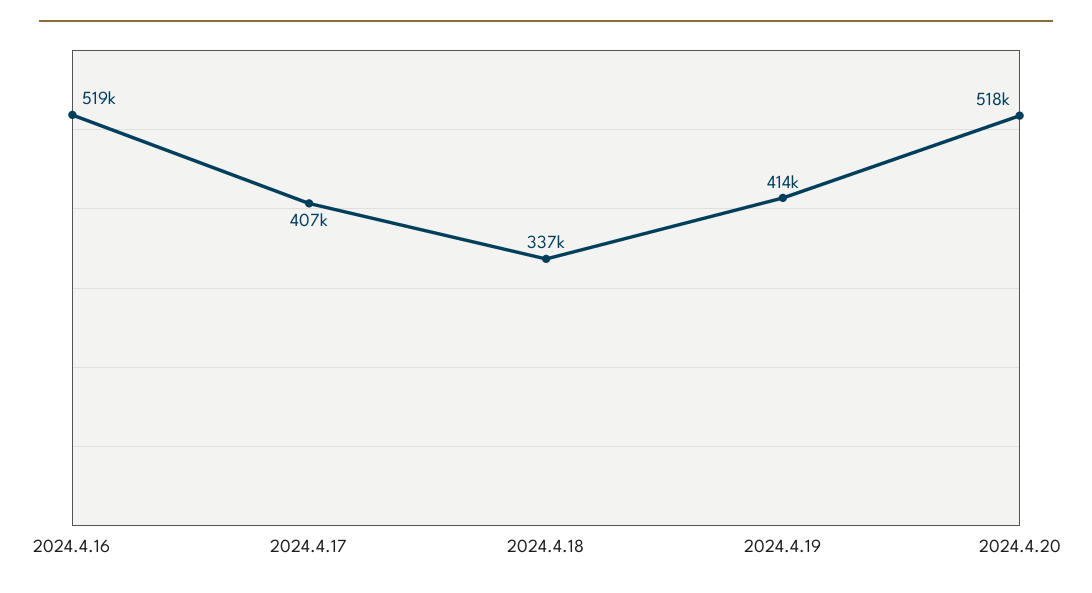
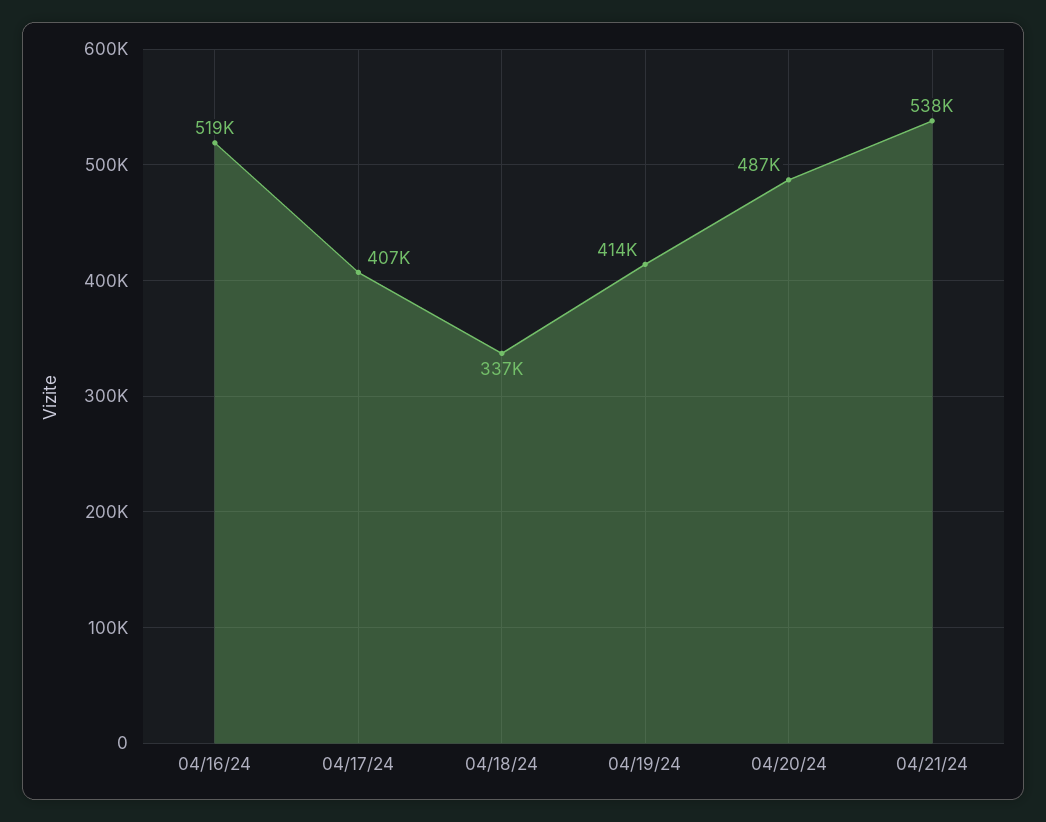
2024.4.20: 518000 -> 487000
04/21/24: none -> 538000

